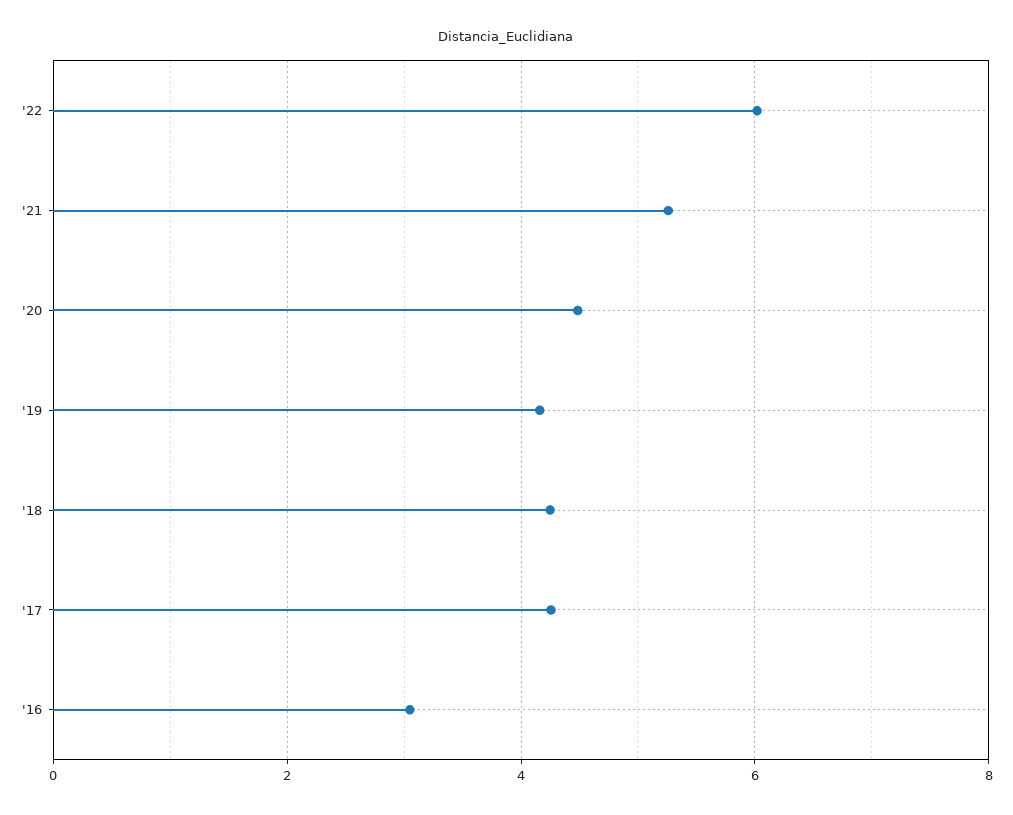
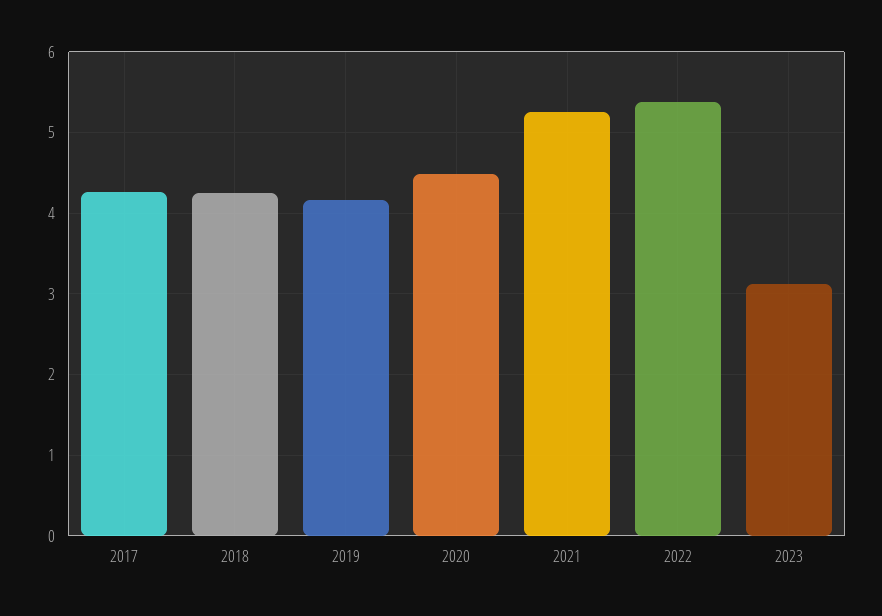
'22: 6 -> 5.4
'16: 3 -> none
2023: none -> 3.1

